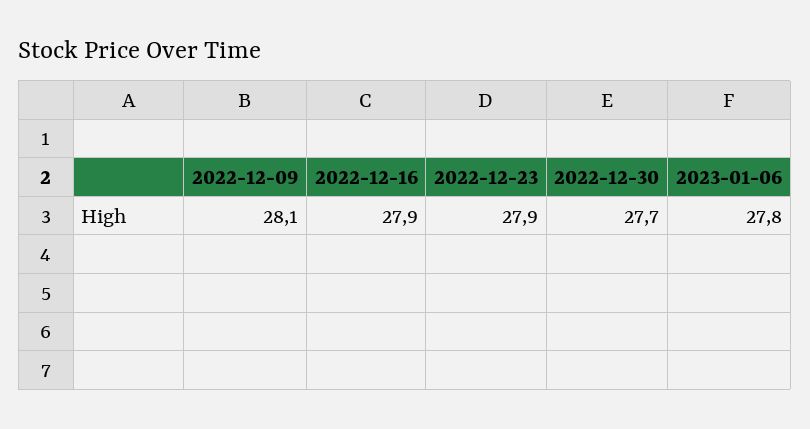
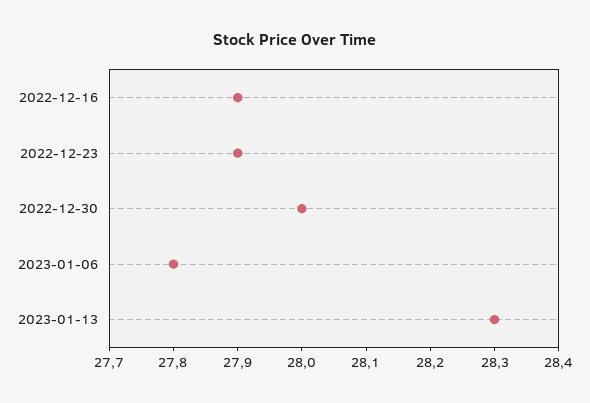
2022-12-09: 28.1 -> none
2022-12-30: 27.7 -> 28
2023-01-13: none -> 28.3

